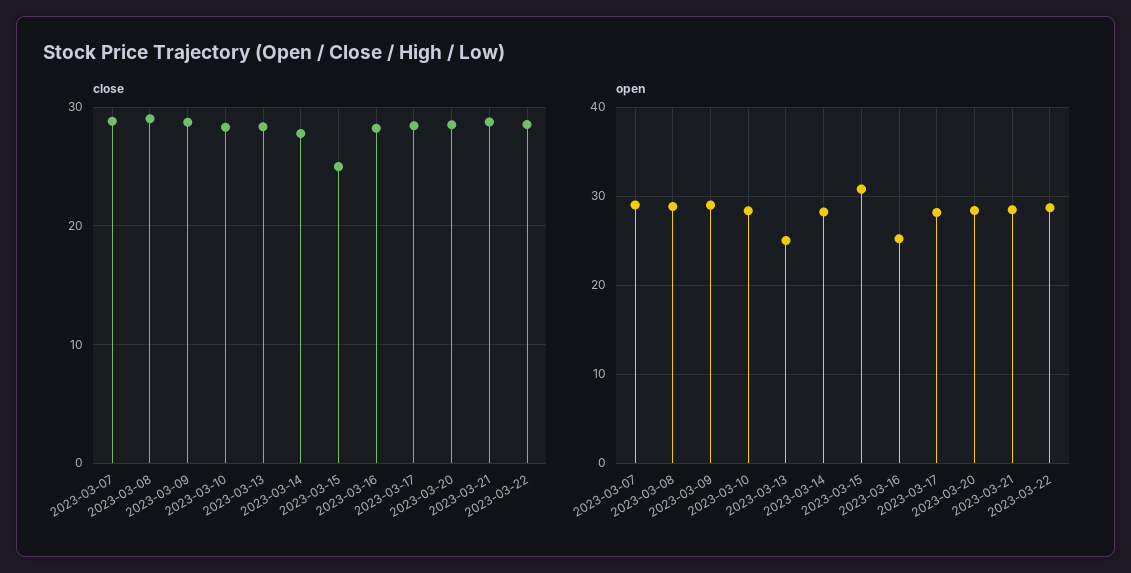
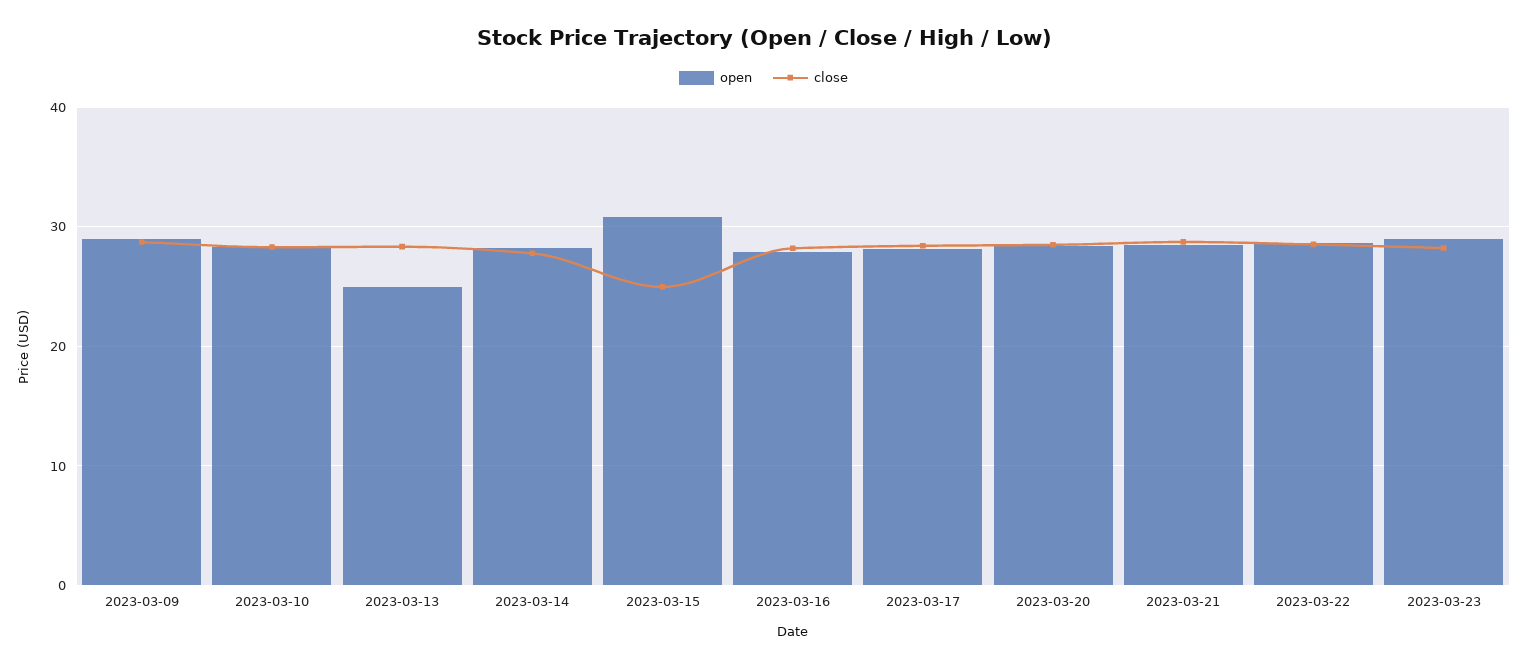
close, 2023-03-07: 29 -> none
close, 2023-03-08: 29 -> none
open, 2023-03-07: 29 -> none
open, 2023-03-08: 29 -> none
open, 2023-03-16: 25 -> 28
open, 2023-03-23: none -> 29
close, 2023-03-23: none -> 28

